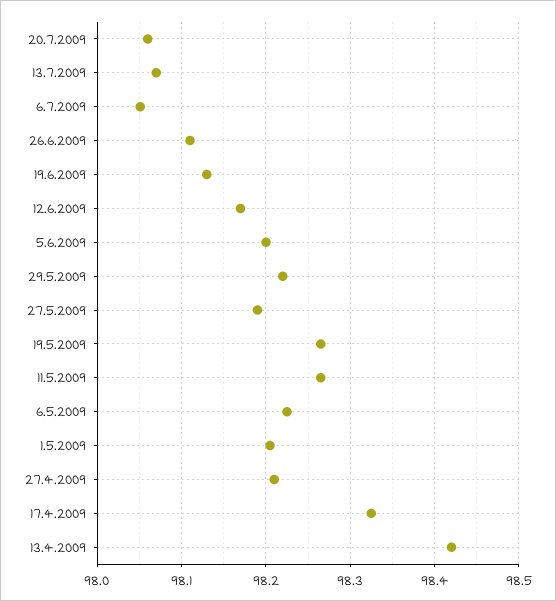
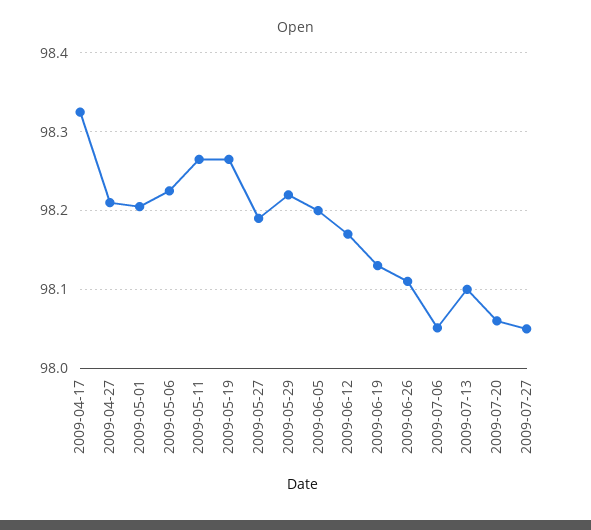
13.7.2009: 98.07 -> 98.1
13.4.2009: 98.42 -> none
2009-07-27: none -> 98.05

